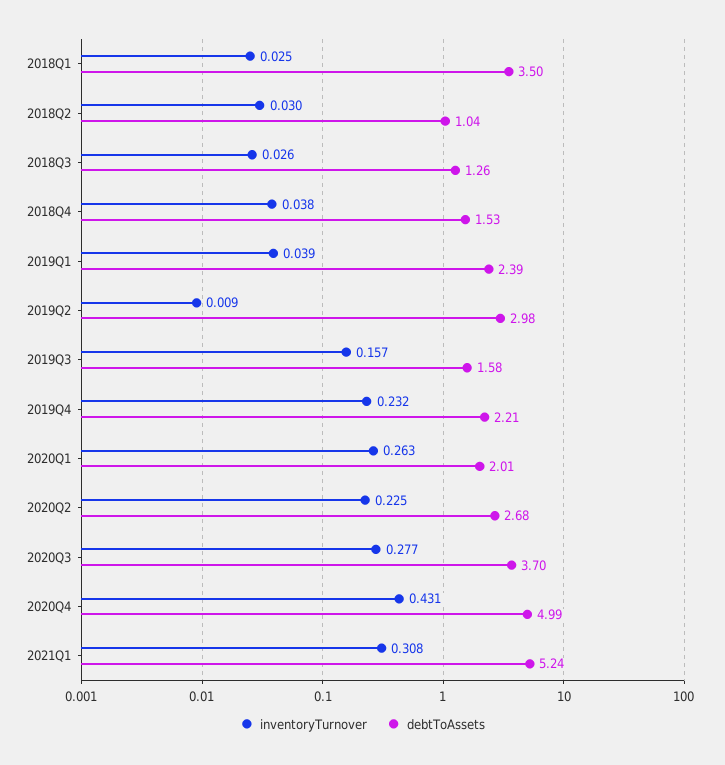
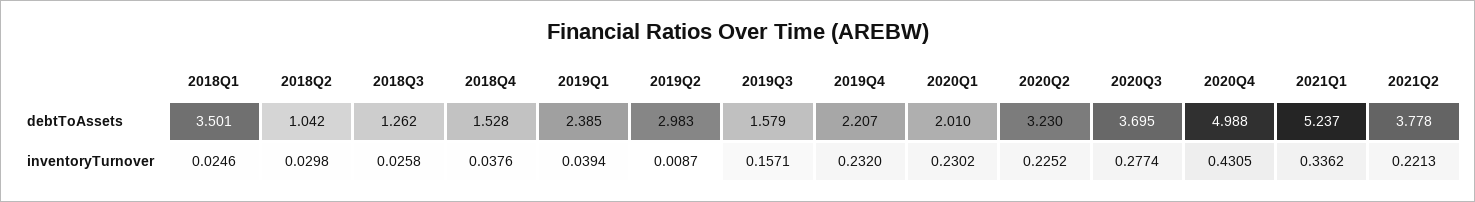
inventoryTurnover, 2020Q1: 0.263 -> 0.2302
debtToAssets, 2020Q2: 2.68 -> 3.23
inventoryTurnover, 2021Q1: 0.308 -> 0.3362
debtToAssets, 2021Q2: none -> 3.778
inventoryTurnover, 2021Q2: none -> 0.2213

